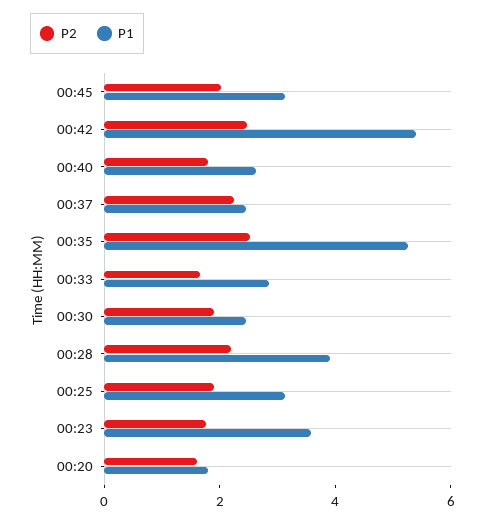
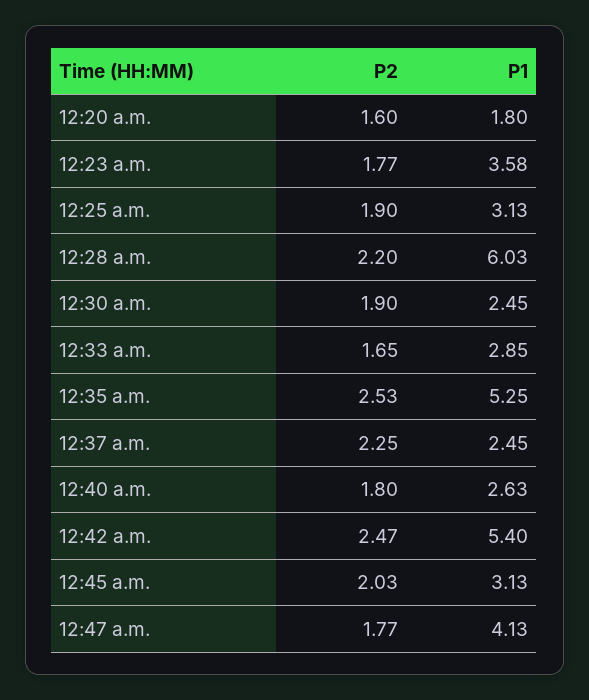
P1, 00:28: 4 -> 6.03
P2, 12:47 a.m.: none -> 1.77
P1, 12:47 a.m.: none -> 4.13

